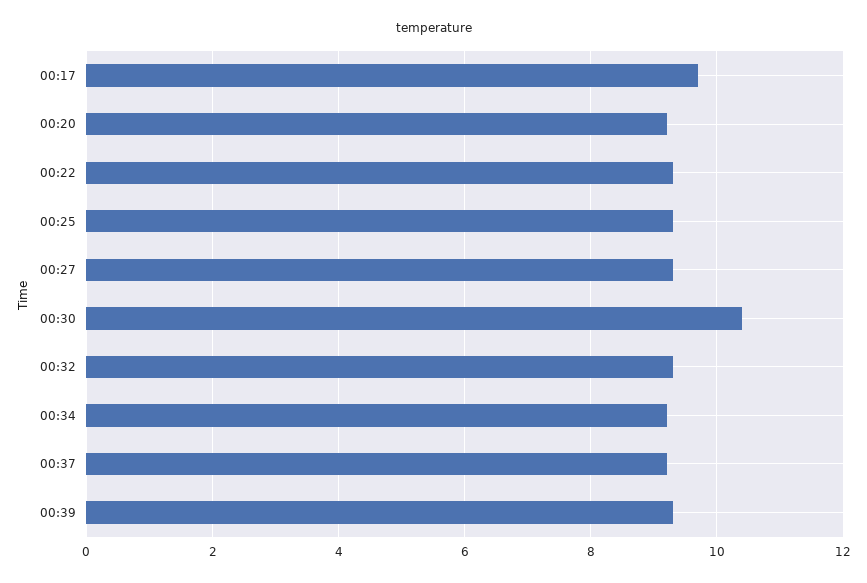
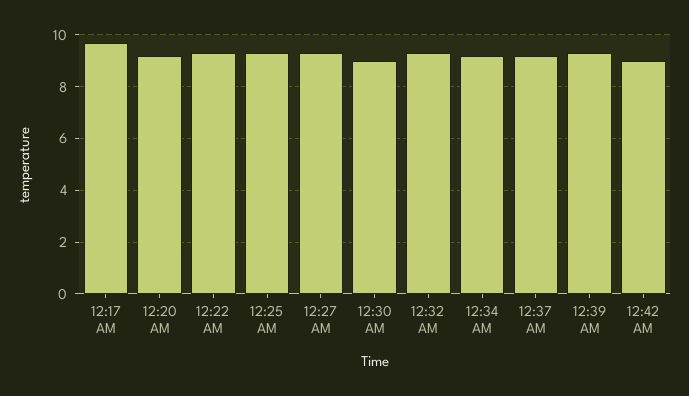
00:30: 10.5 -> 9
12:42 AM: none -> 9

